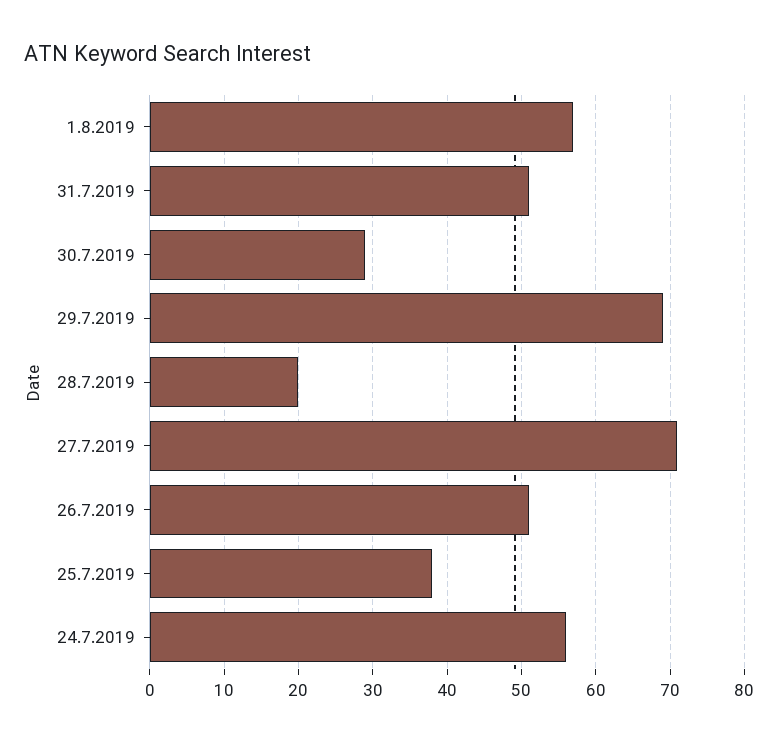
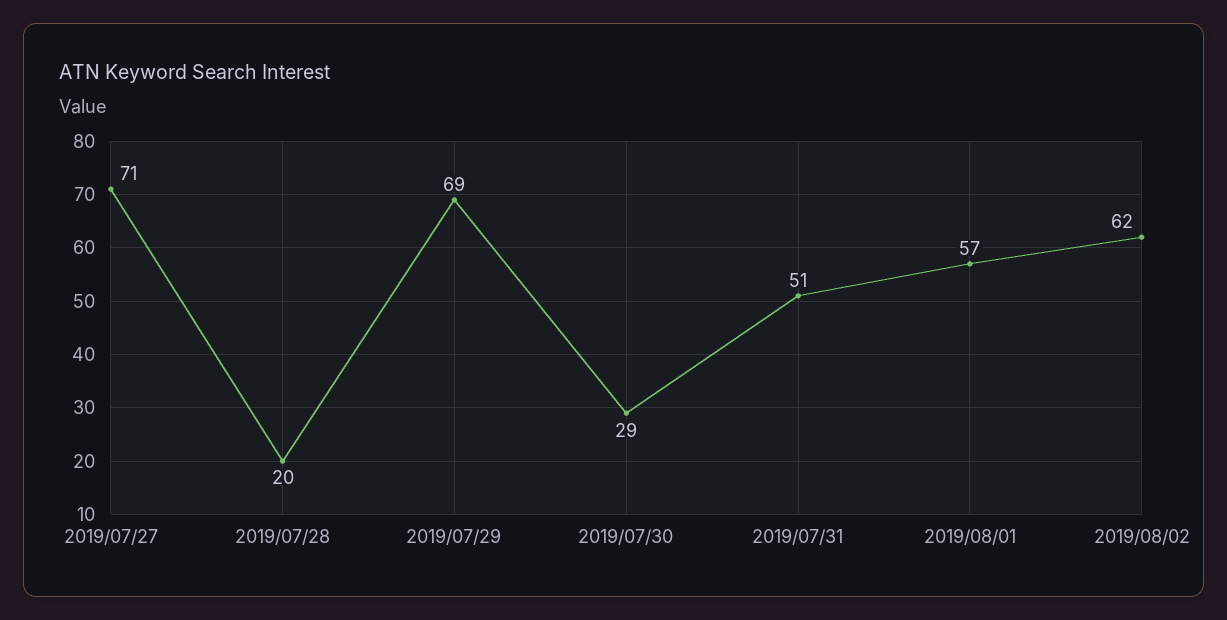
26.7.2019: 51 -> none
25.7.2019: 38 -> none
24.7.2019: 56 -> none
2019/08/02: none -> 62

